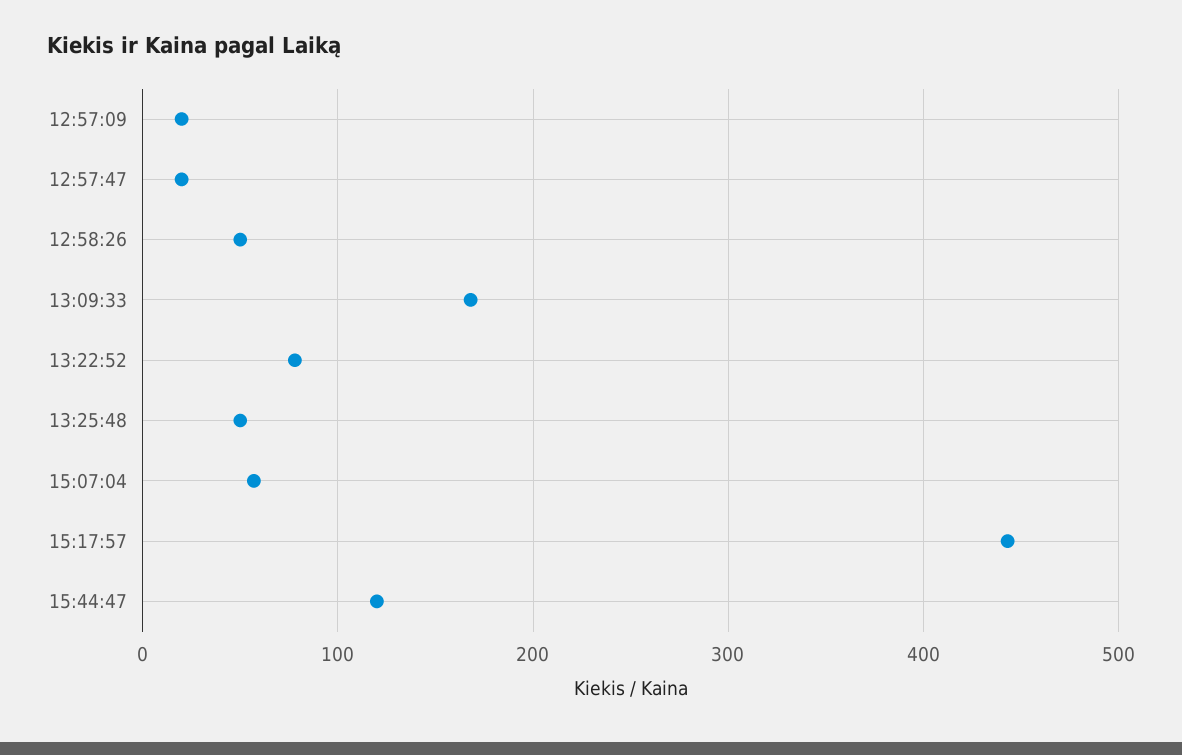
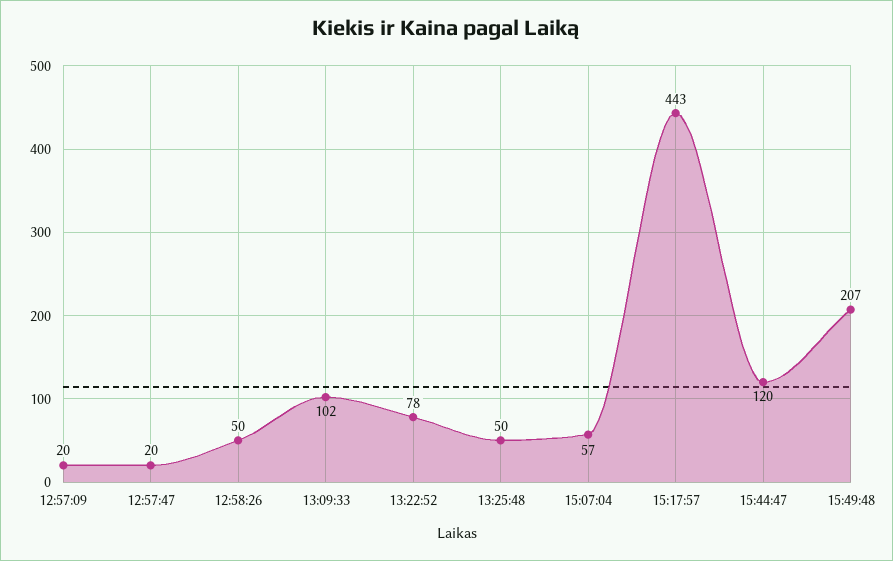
13:09:33: 170 -> 102
15:49:48: none -> 207

